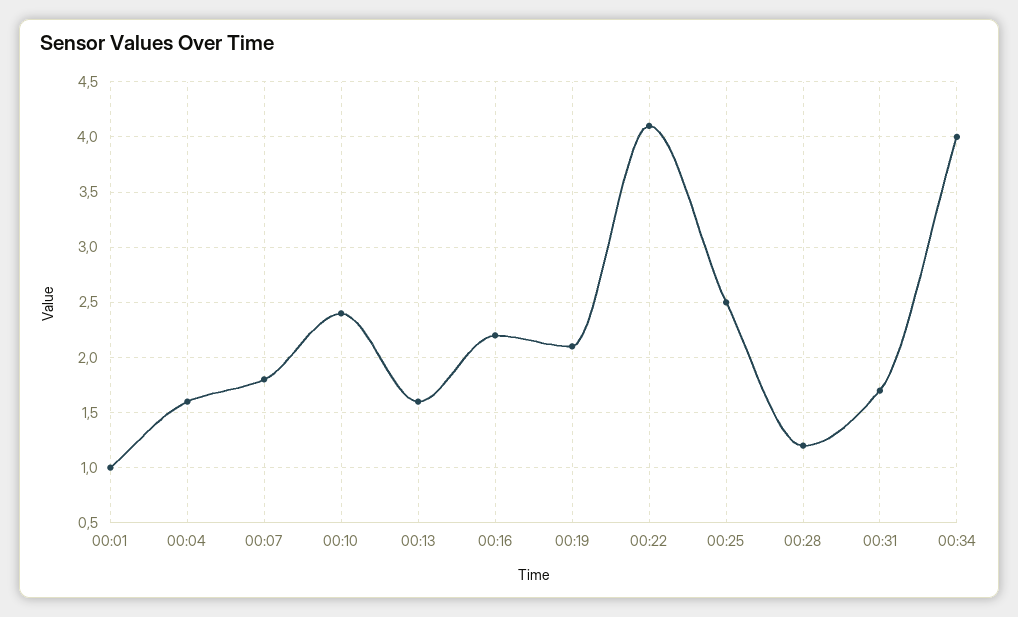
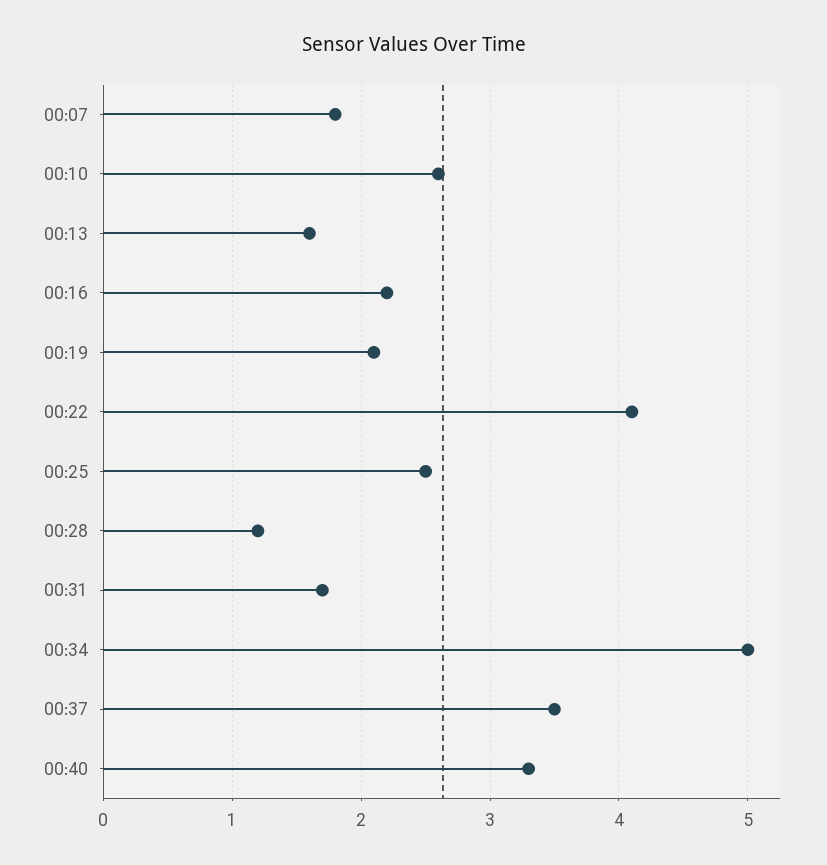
00:01: 1 -> none
00:04: 1.6 -> none
00:10: 2.4 -> 2.6
00:34: 4 -> 5
00:37: none -> 3.5
00:40: none -> 3.3

